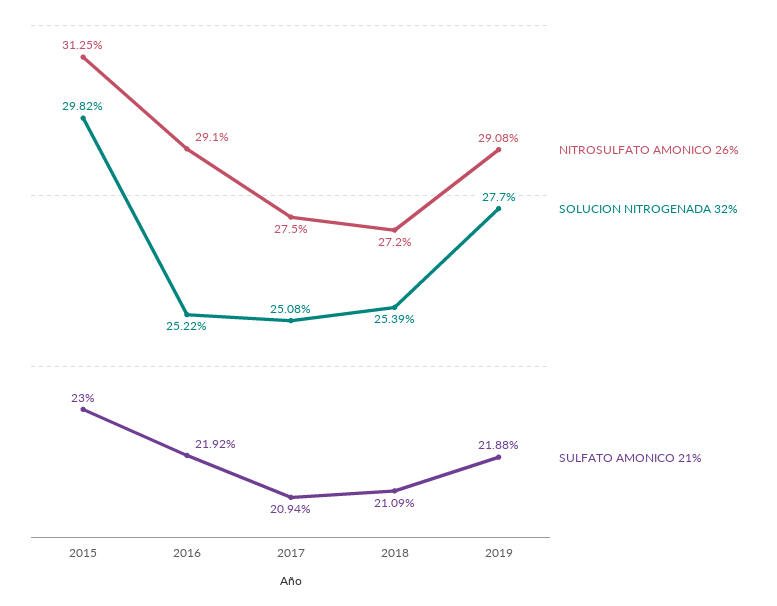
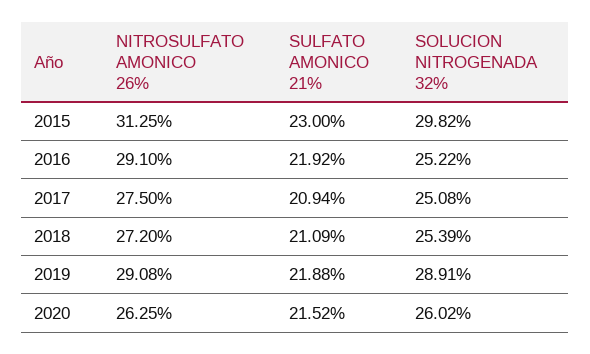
SOLUCION NITROGENADA 32%, 2019: 27.7 -> 28.91
NITROSULFATO AMONICO 26%, 2020: none -> 26.25
SULFATO AMONICO 21%, 2020: none -> 21.52
SOLUCION NITROGENADA 32%, 2020: none -> 26.02

